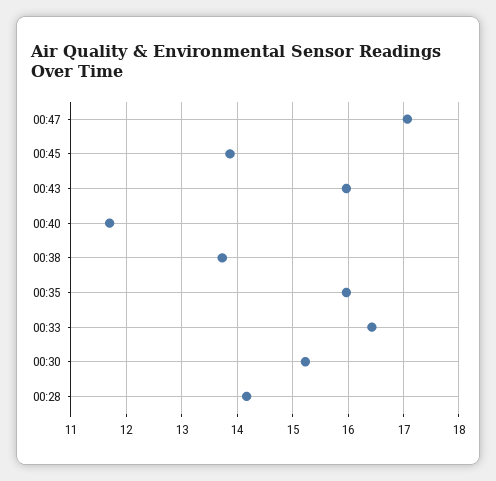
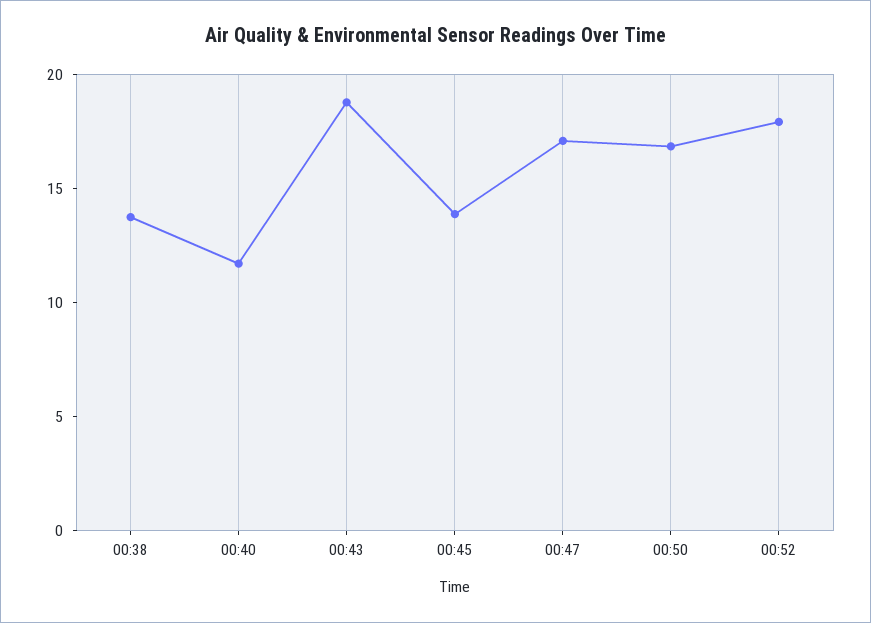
00:43: 16 -> 19
00:35: 16 -> none
00:33: 16.4 -> none
00:30: 15.2 -> none
00:28: 14.2 -> none
00:50: none -> 17
00:52: none -> 18

